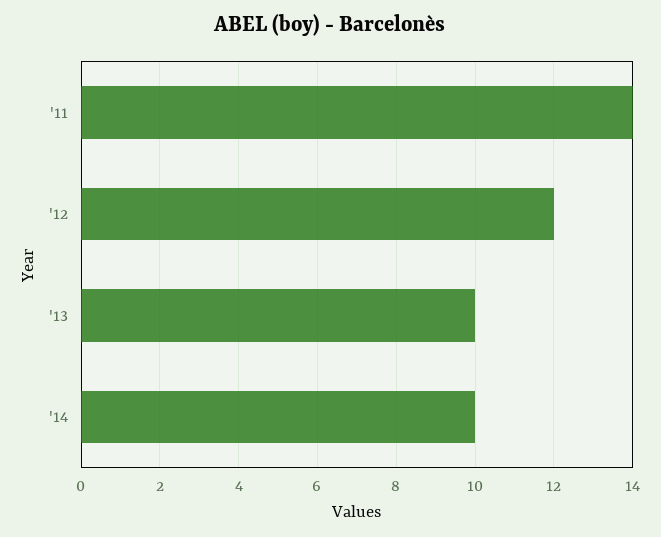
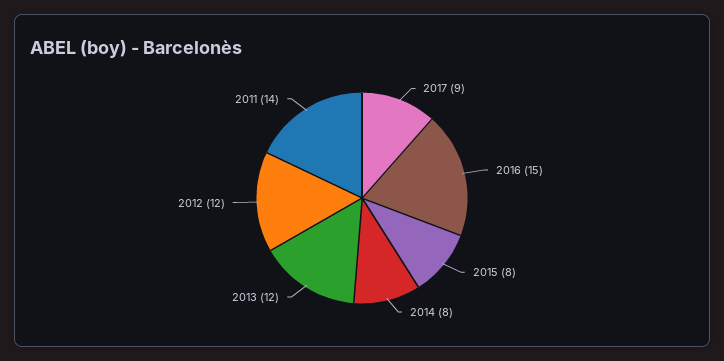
'13: 10 -> 12
'14: 10 -> 8
2017: none -> 9
2016: none -> 15
2015: none -> 8

